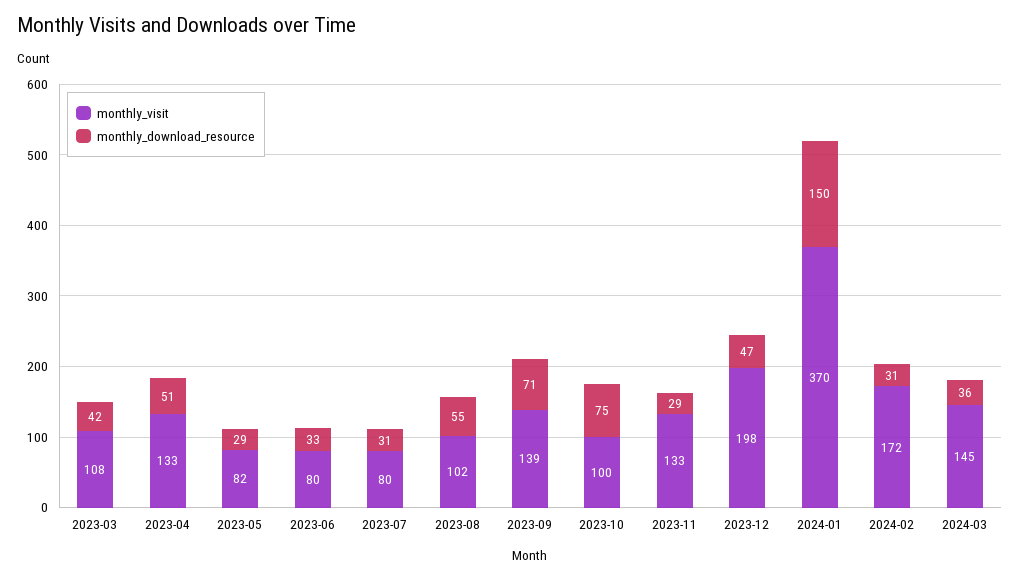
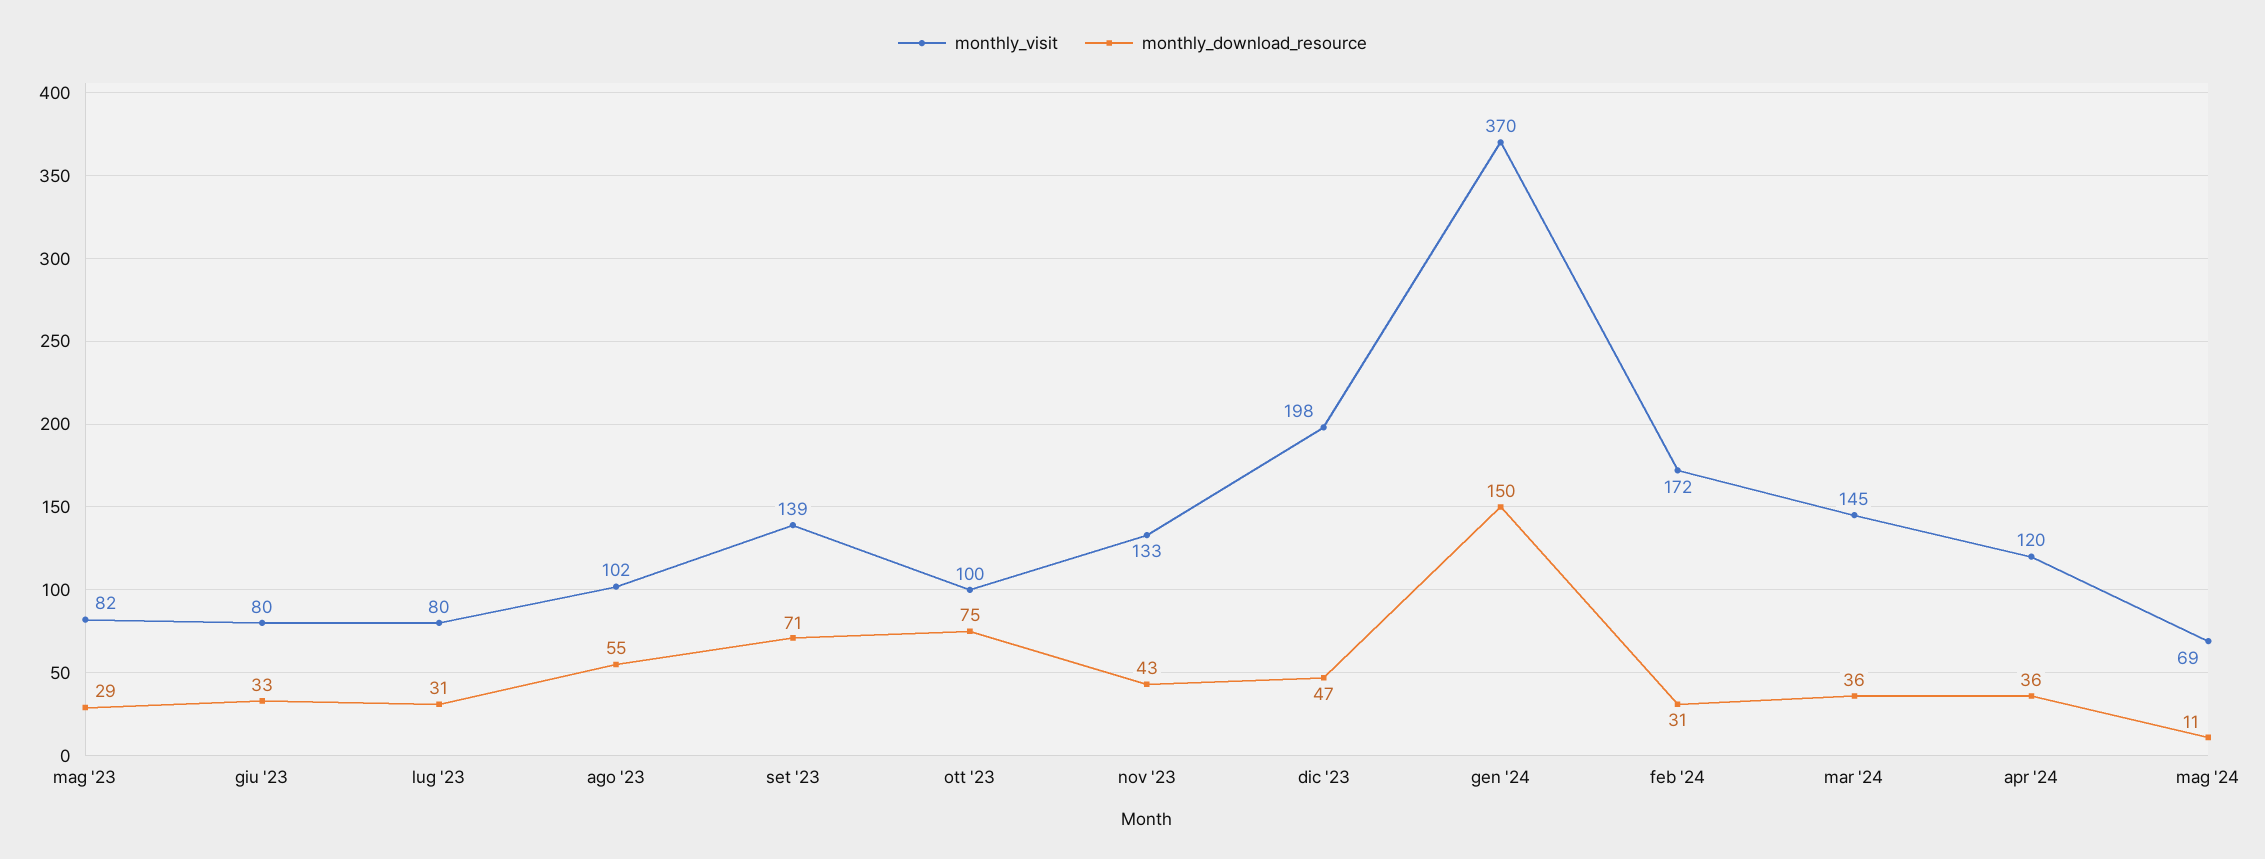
monthly_visit, 2023-03: 108 -> none
monthly_download_resource, 2023-03: 42 -> none
monthly_visit, 2023-04: 133 -> none
monthly_download_resource, 2023-04: 51 -> none
monthly_download_resource, 2023-11: 29 -> 43
monthly_visit, apr '24: none -> 120
monthly_download_resource, apr '24: none -> 36
monthly_visit, mag '24: none -> 69
monthly_download_resource, mag '24: none -> 11

